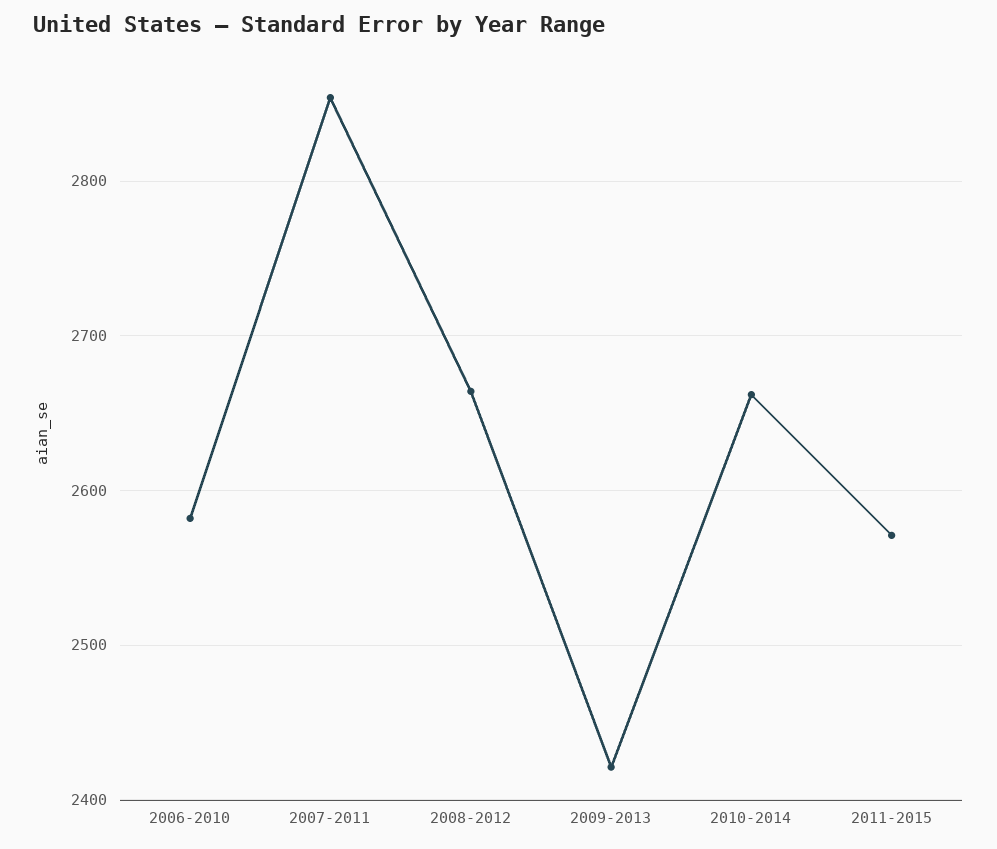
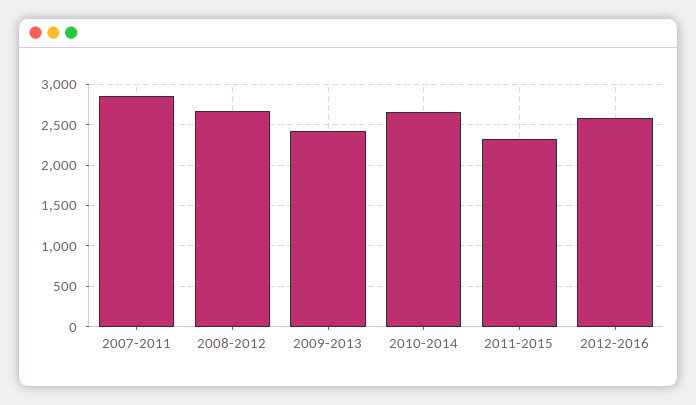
2006-2010: 2580 -> none
2011-2015: 2570 -> 2300
2012-2016: none -> 2600

